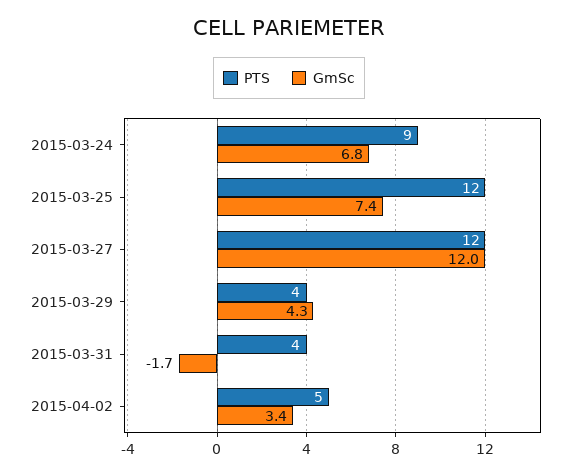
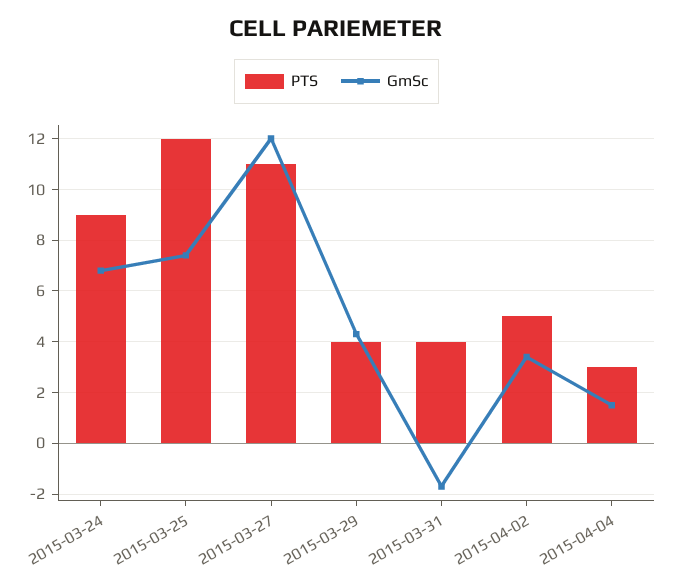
PTS, 2015-03-27: 12 -> 11
PTS, 2015-04-04: none -> 3
GmSc, 2015-04-04: none -> 1.5

